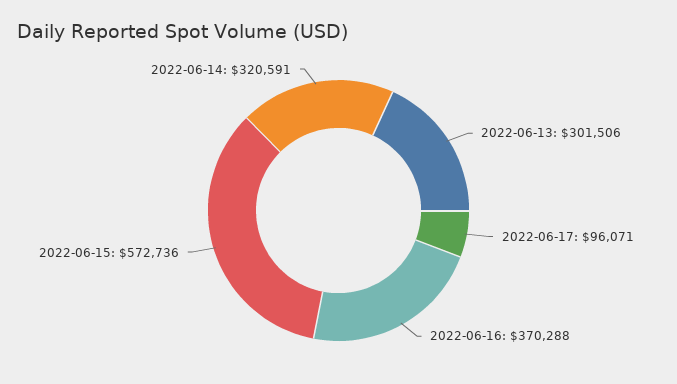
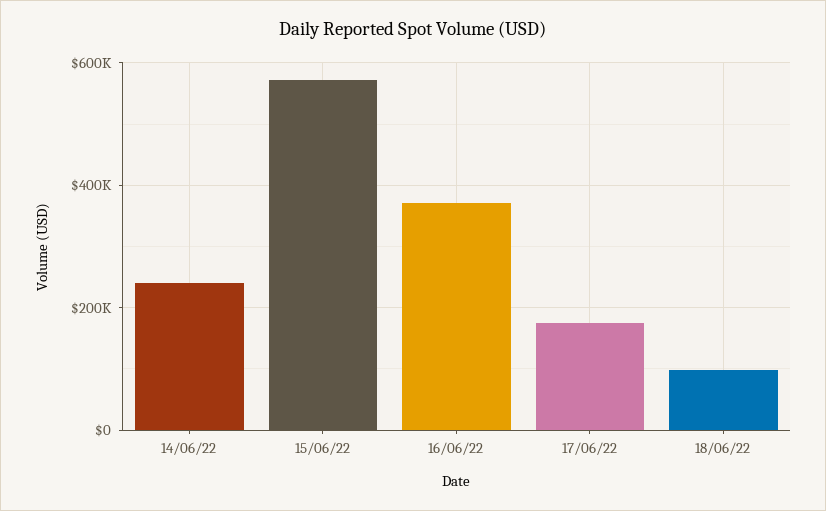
2022-06-13: 301506 -> none
2022-06-17: 96071 -> 180000
2022-06-14: 320591 -> 240000
18/06/22: none -> 100000

